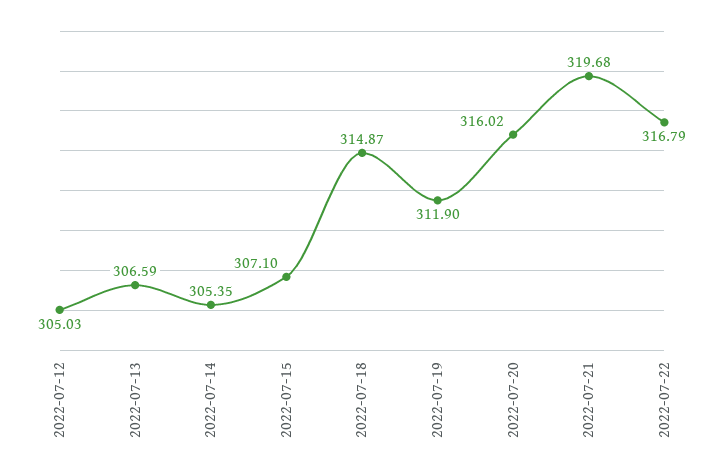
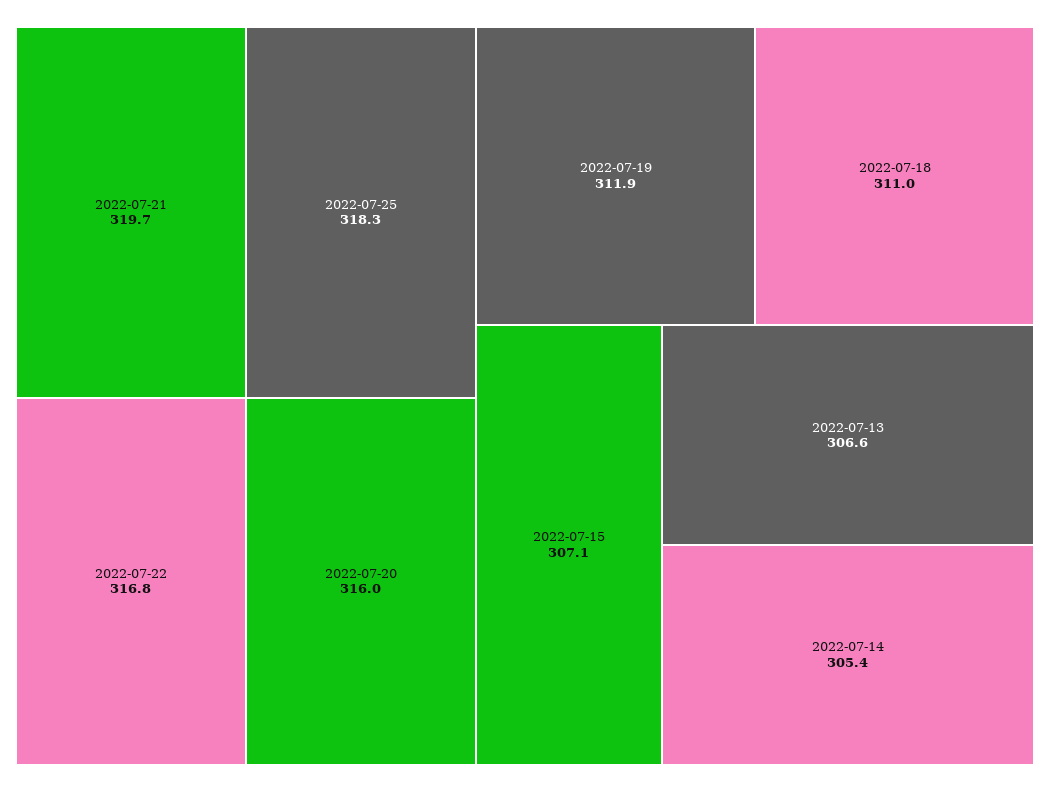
2022-07-12: 305.03 -> none
2022-07-18: 314.87 -> 311
2022-07-25: none -> 318.3

